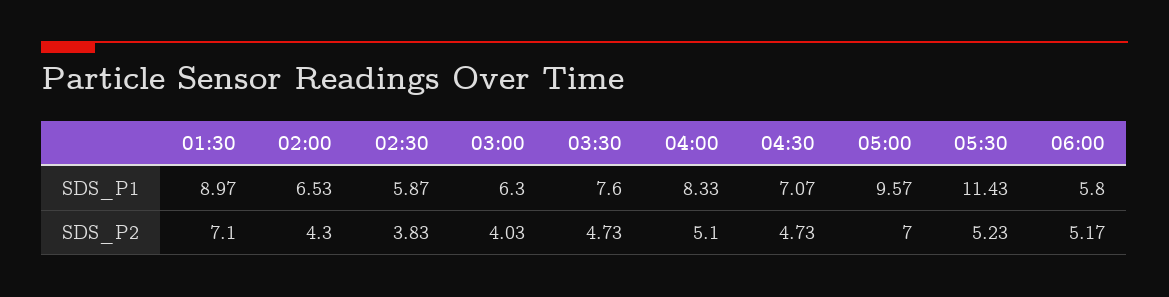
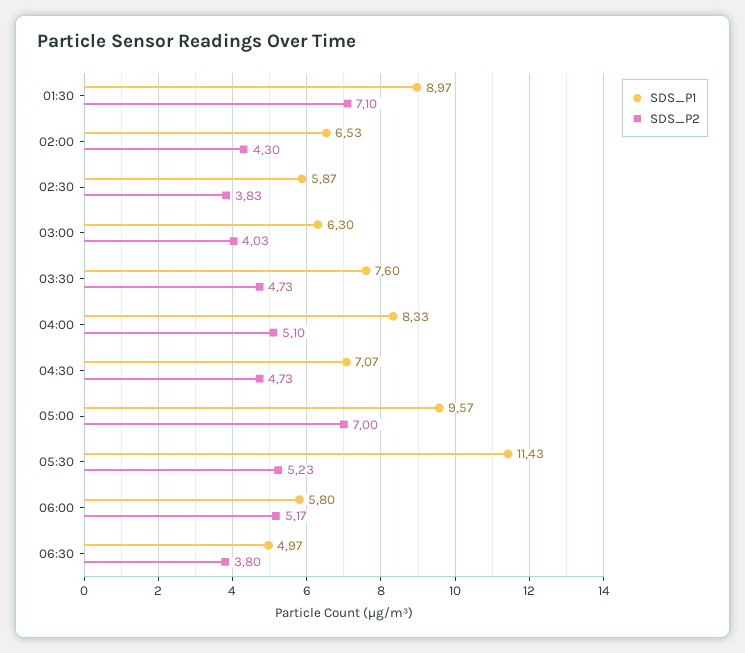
SDS_P1, 06:30: none -> 4.97
SDS_P2, 06:30: none -> 3.8

